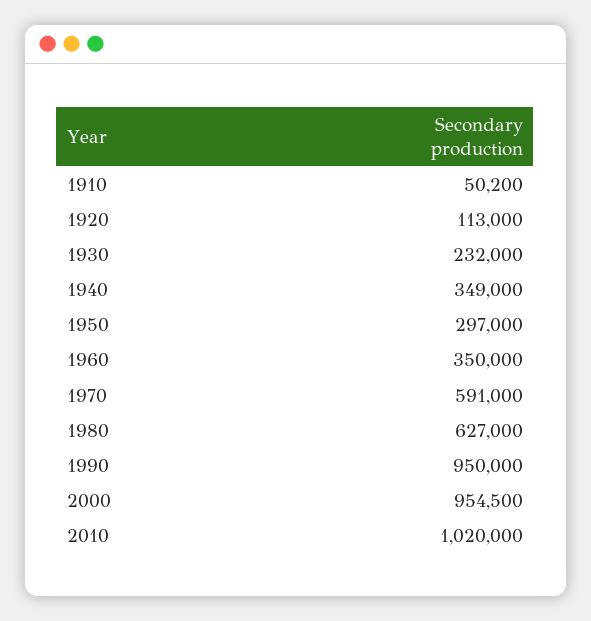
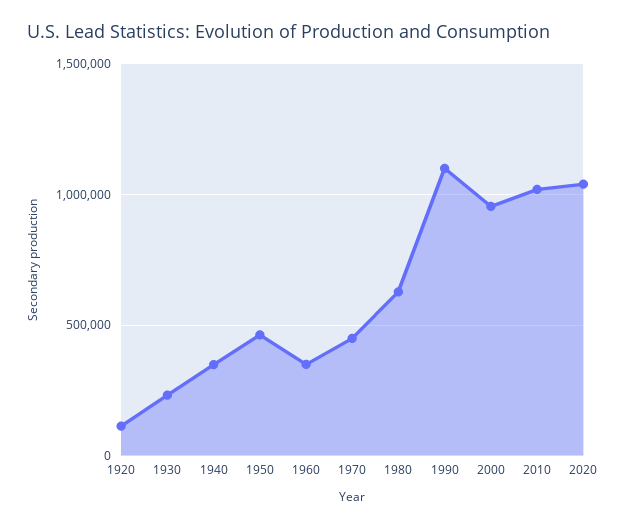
1910: 50200 -> none
1950: 297000 -> 450000
1970: 591000 -> 450000
1990: 950000 -> 1100000
2020: none -> 1050000

